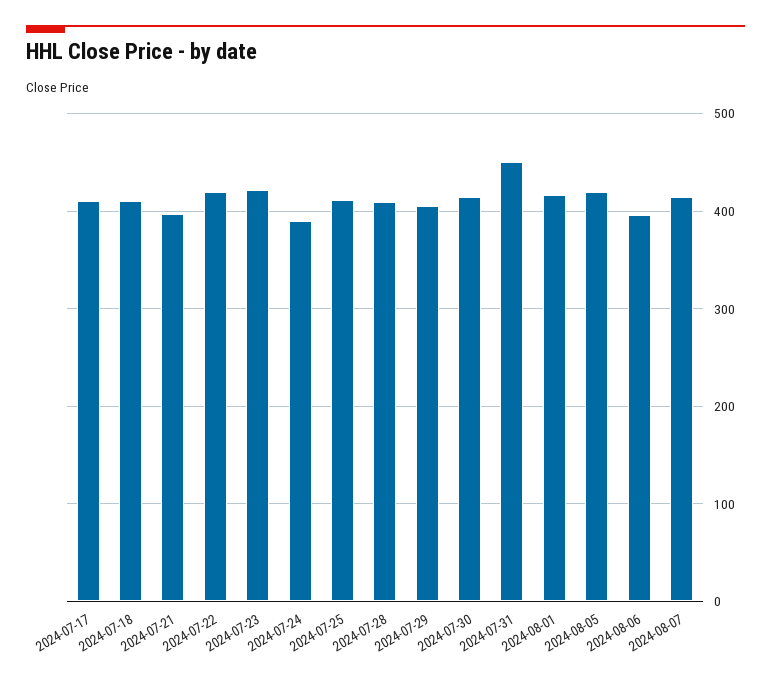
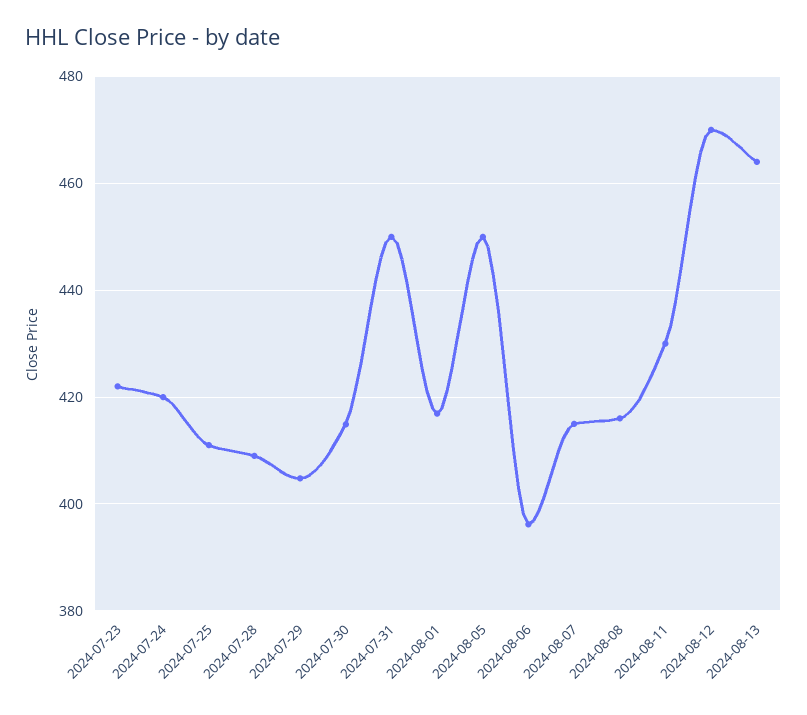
2024-07-17: 410 -> none
2024-07-18: 410 -> none
2024-07-21: 400 -> none
2024-07-22: 420 -> none
2024-07-24: 390 -> 420
2024-08-05: 420 -> 450
2024-08-08: none -> 416
2024-08-11: none -> 430
2024-08-12: none -> 470
2024-08-13: none -> 464

